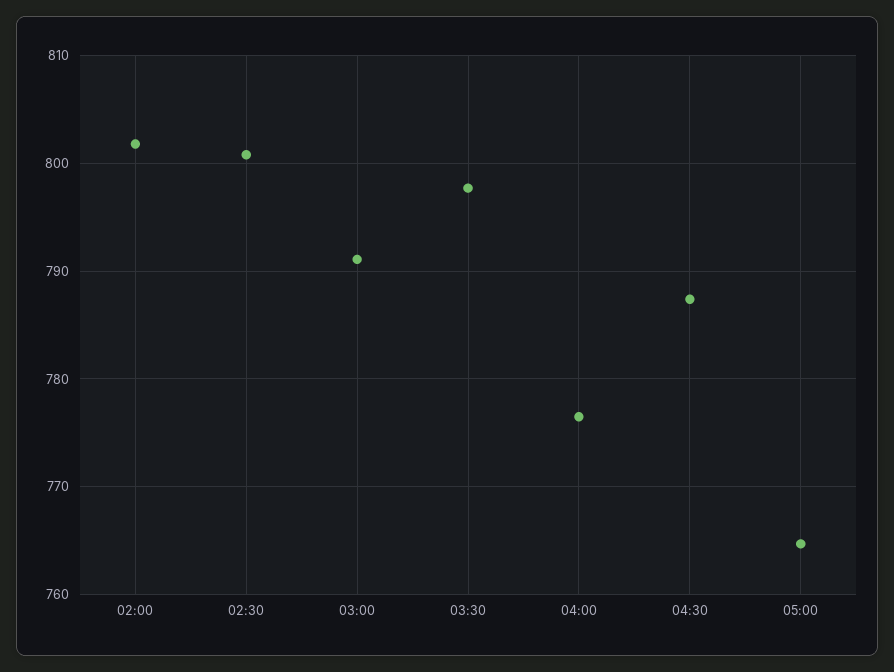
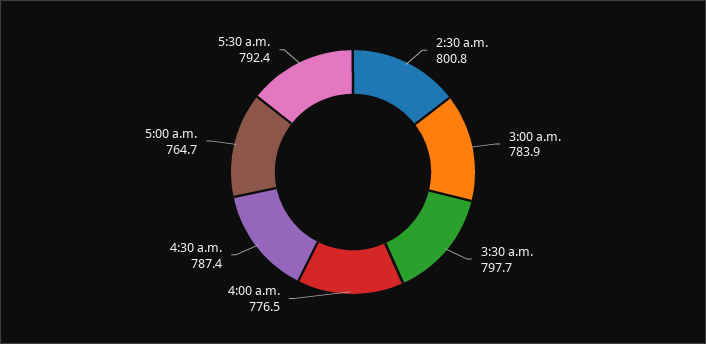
02:00: 802 -> none
03:00: 791 -> 783.9
5:30 a.m.: none -> 792.4

